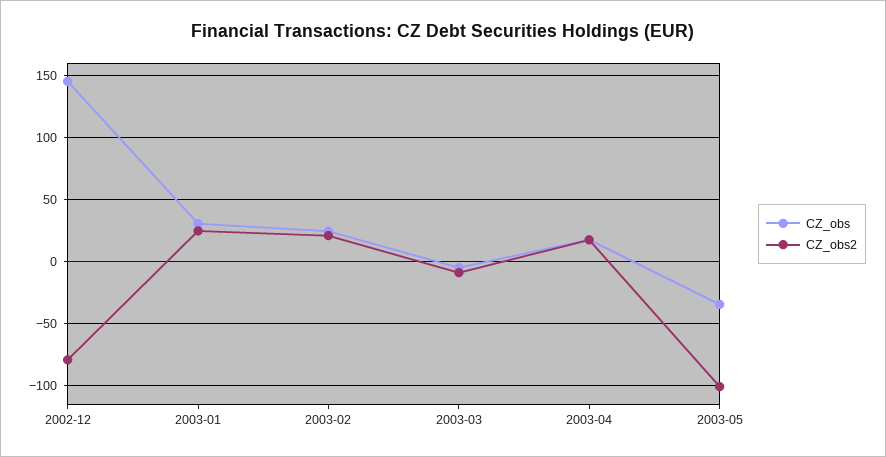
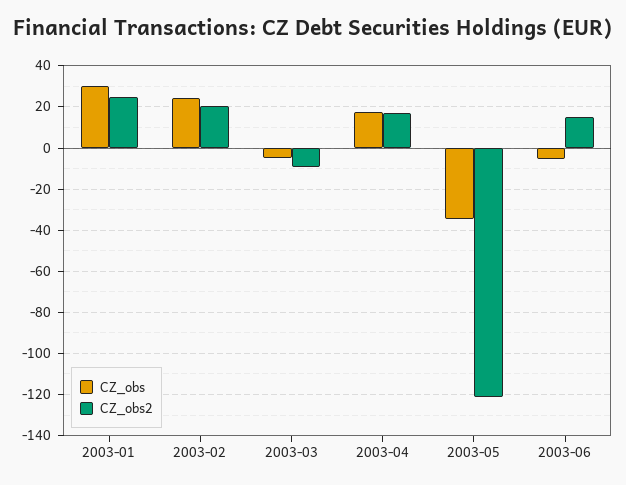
CZ_obs, 2002-12: 145 -> none
CZ_obs2, 2002-12: -80 -> none
CZ_obs2, 2003-05: -100 -> -120
CZ_obs, 2003-06: none -> -5
CZ_obs2, 2003-06: none -> 15

